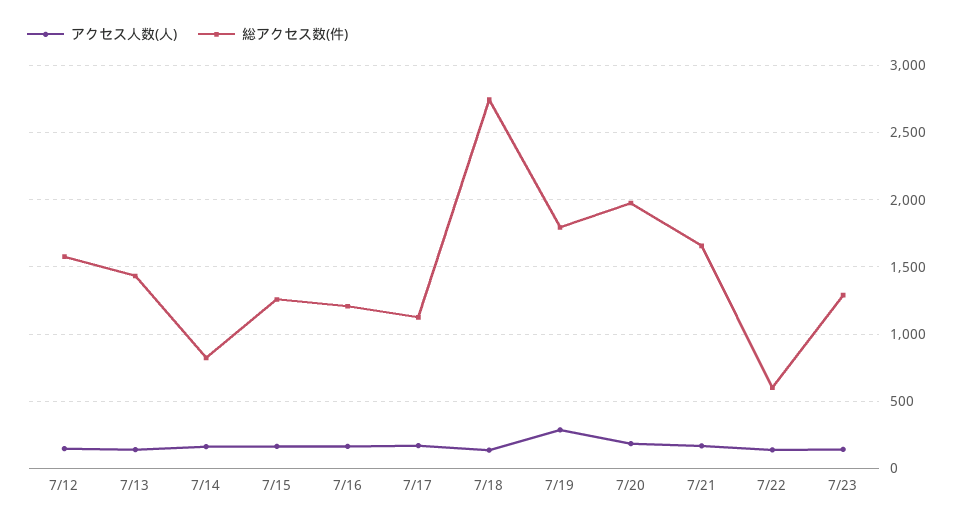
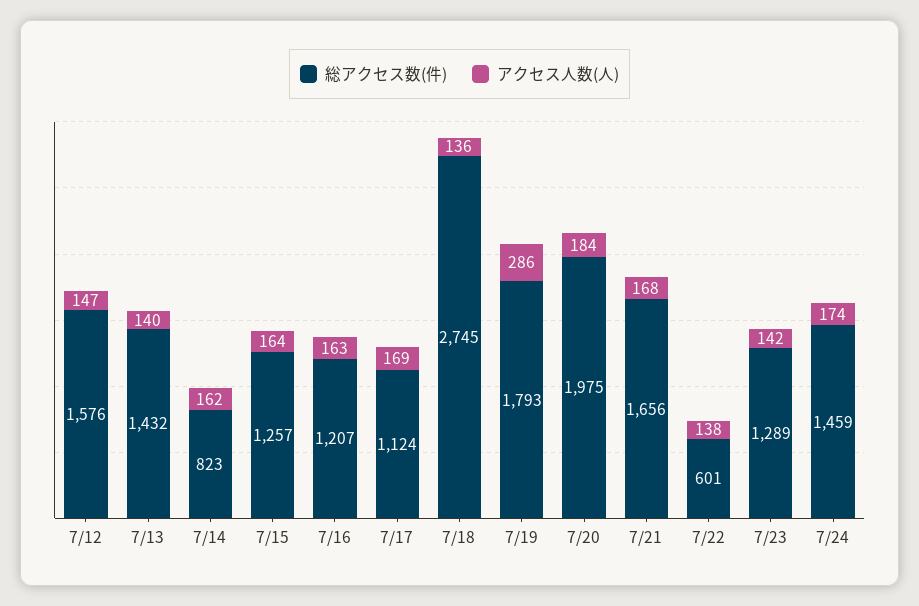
総アクセス数(件), 7/24: none -> 1459
アクセス人数(人), 7/24: none -> 174

